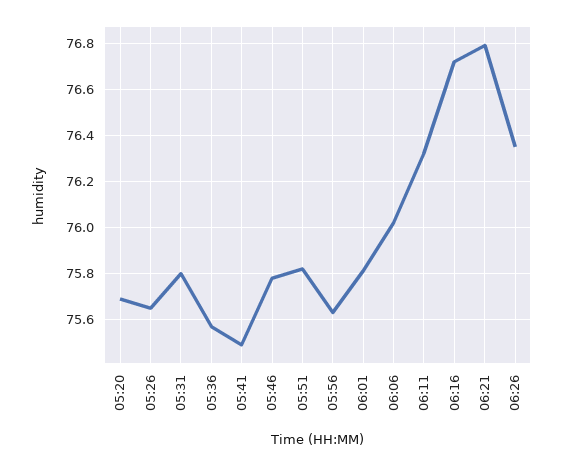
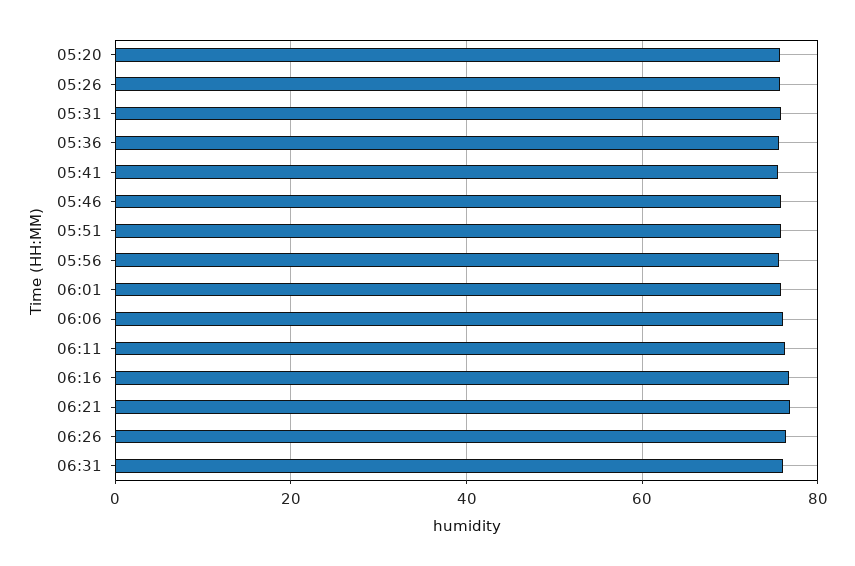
06:31: none -> 76

